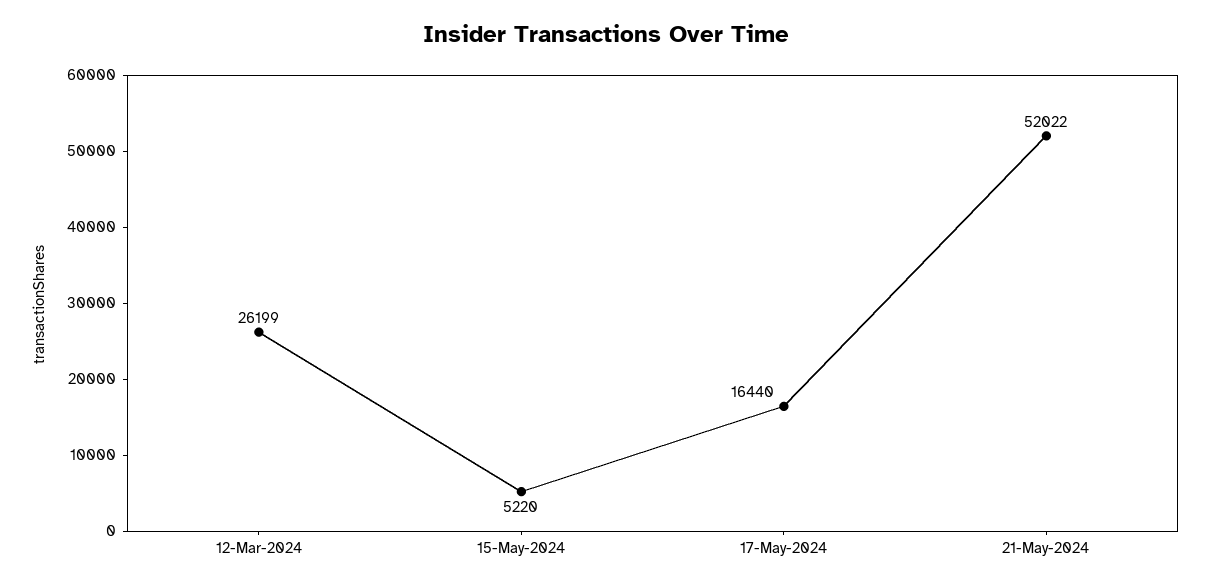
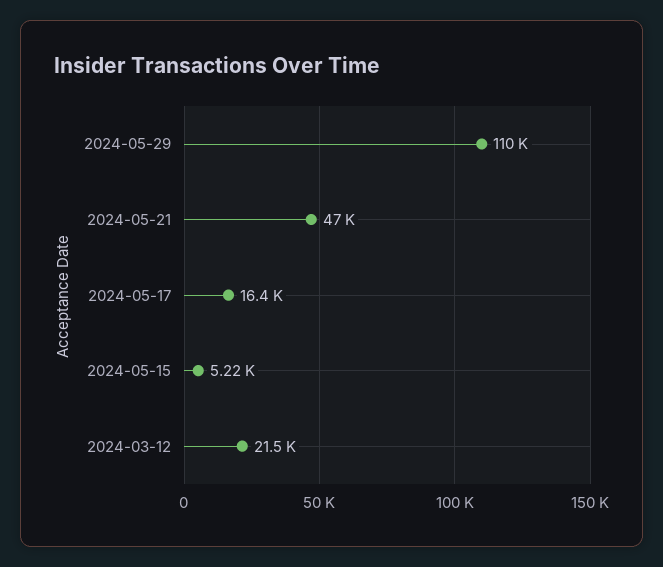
12-Mar-2024: 26199 -> 21500
21-May-2024: 52022 -> 47000
2024-05-29: none -> 110000

